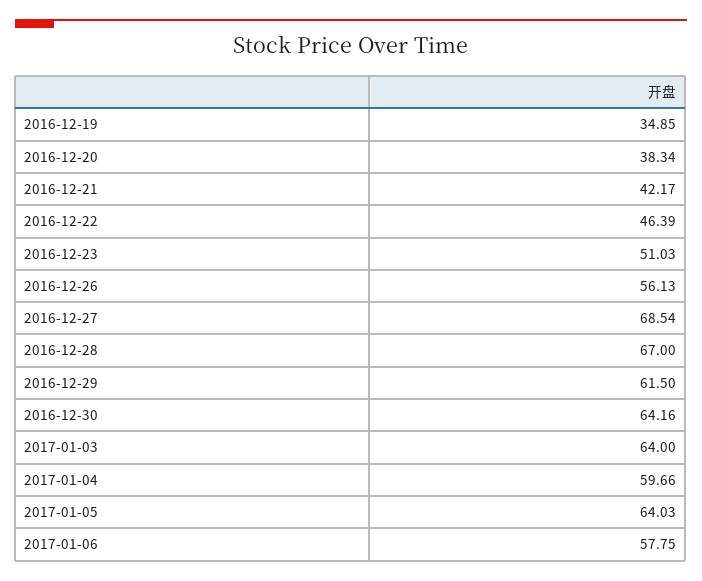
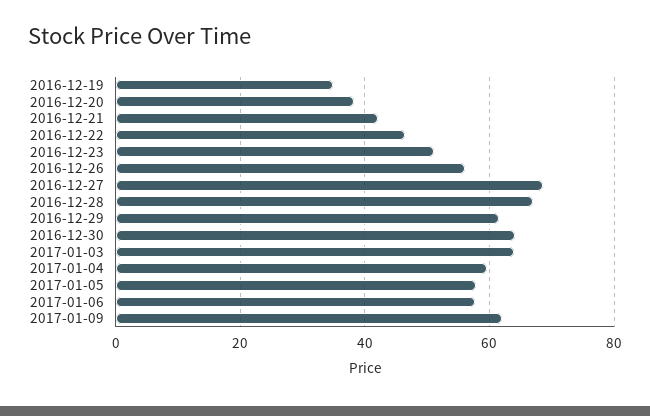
2017-01-05: 64.03 -> 58
2017-01-09: none -> 62

